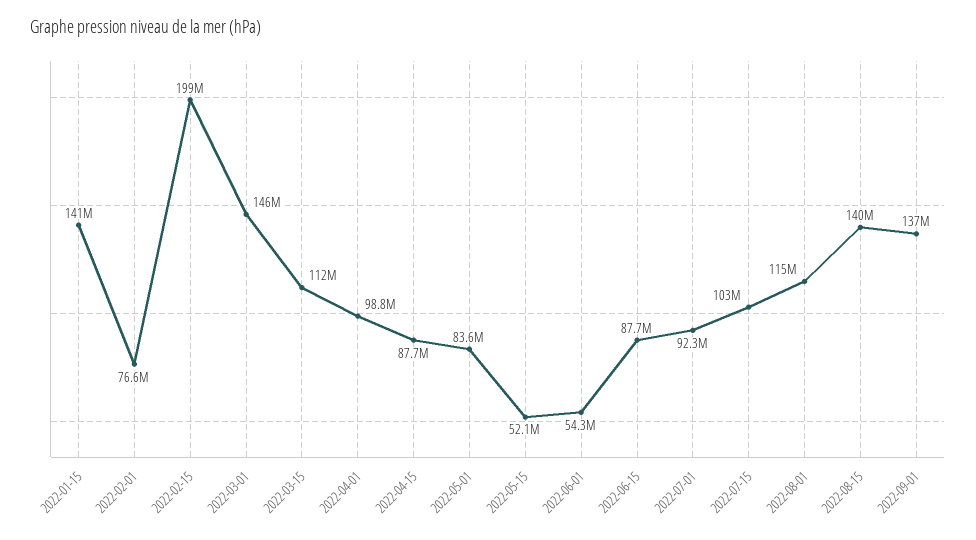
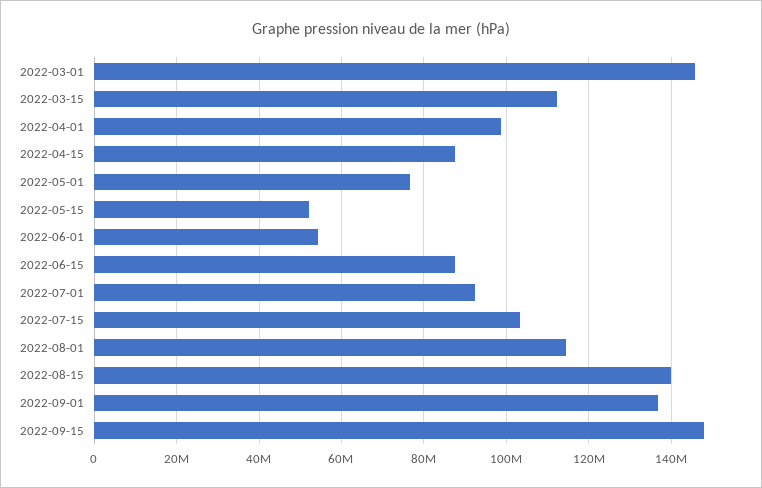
2022-01-15: 141000000 -> none
2022-02-01: 76600000 -> none
2022-02-15: 199000000 -> none
2022-05-01: 83600000 -> 76000000
2022-09-15: none -> 148000000

